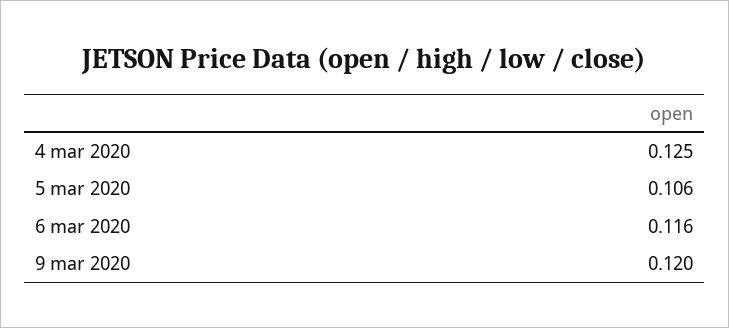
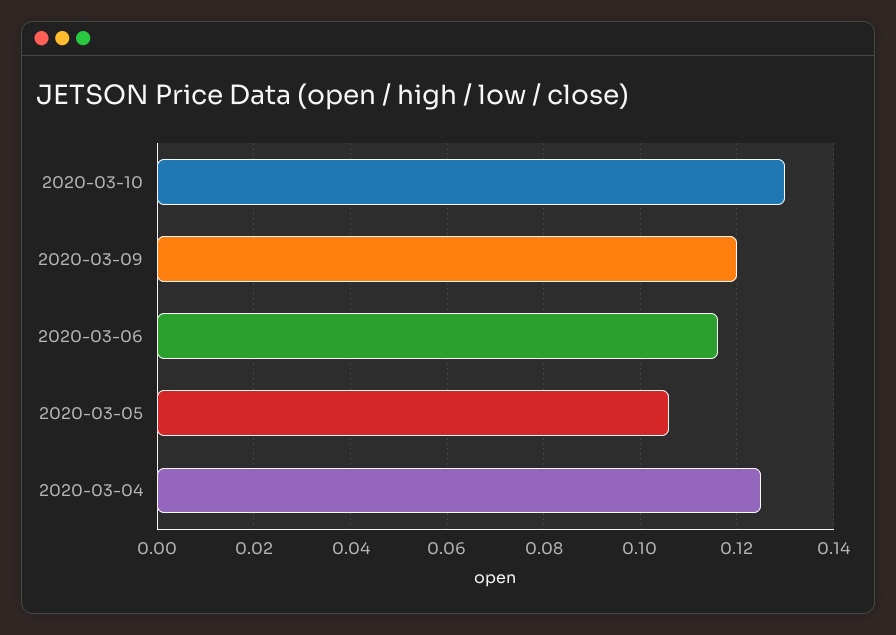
2020-03-10: none -> 0.13

